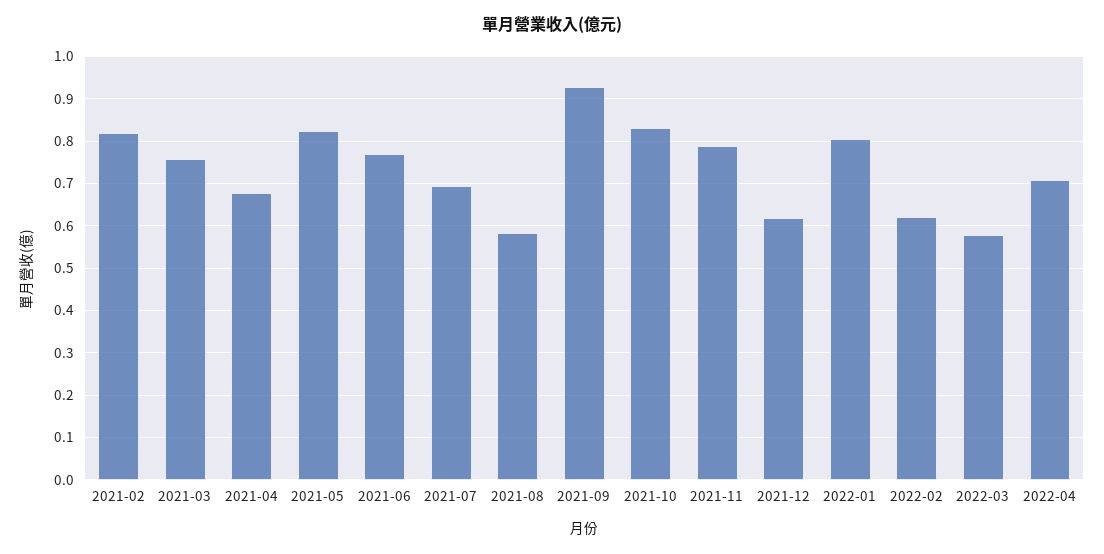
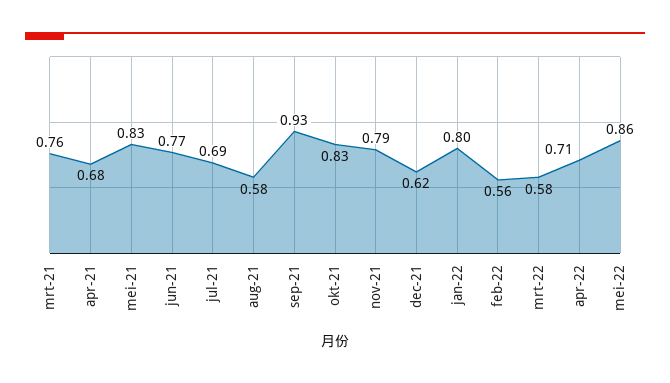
2021-02: 0.82 -> none
2022-02: 0.62 -> 0.56
mei-22: none -> 0.86

